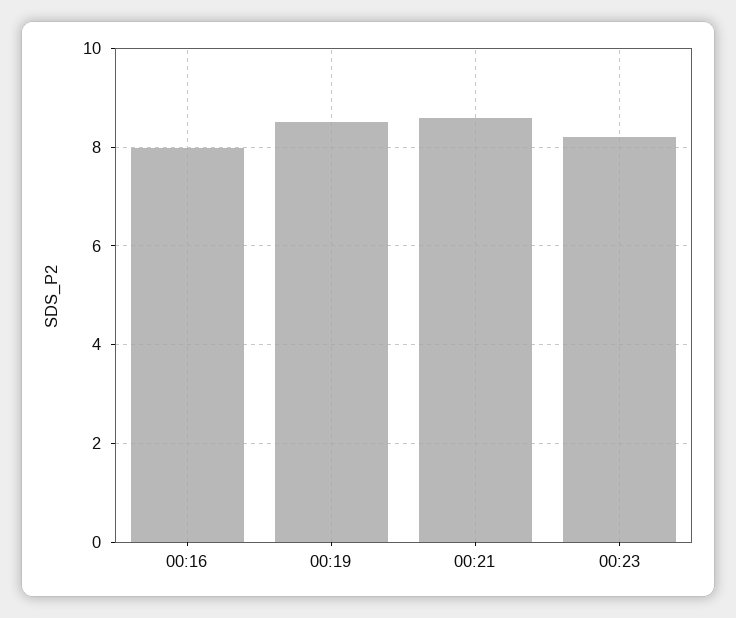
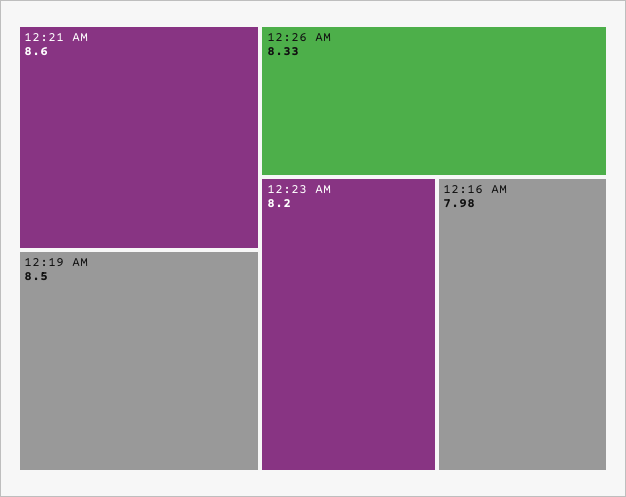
12:26 AM: none -> 8.33

